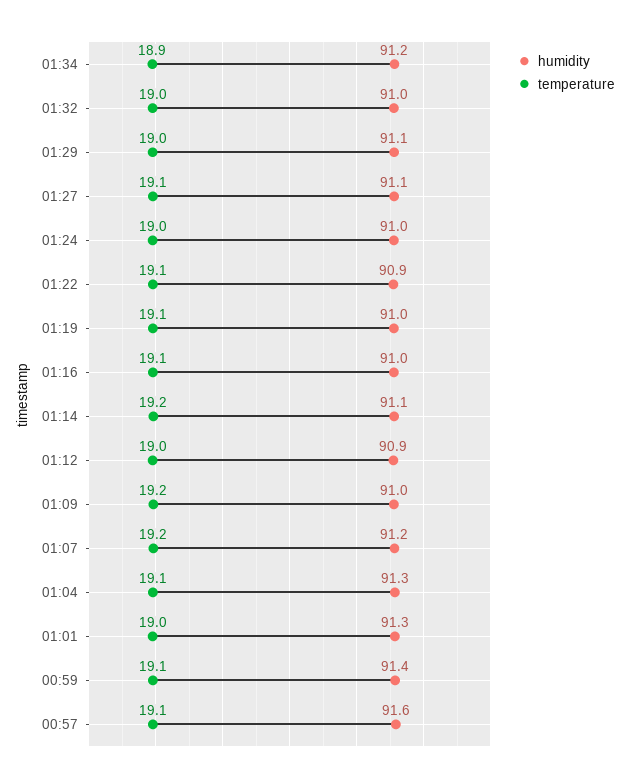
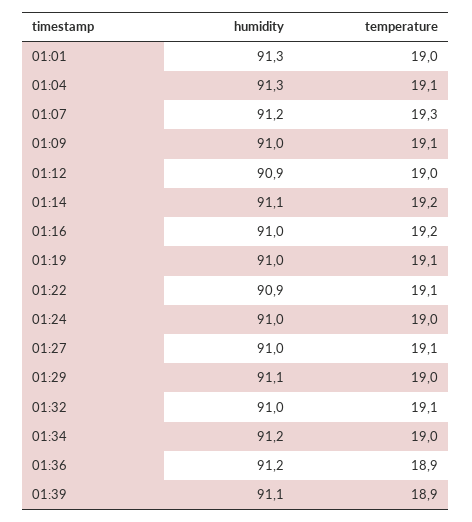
temperature, 01:34: 18.9 -> 19
temperature, 01:32: 19 -> 19.1
humidity, 01:27: 91.1 -> 91
temperature, 01:16: 19.1 -> 19.2
temperature, 01:09: 19.2 -> 19.1
temperature, 01:07: 19.2 -> 19.3
humidity, 00:59: 91.4 -> none
temperature, 00:59: 19.1 -> none
humidity, 00:57: 91.6 -> none
temperature, 00:57: 19.1 -> none
humidity, 01:36: none -> 91.2
temperature, 01:36: none -> 18.9
humidity, 01:39: none -> 91.1
temperature, 01:39: none -> 18.9

